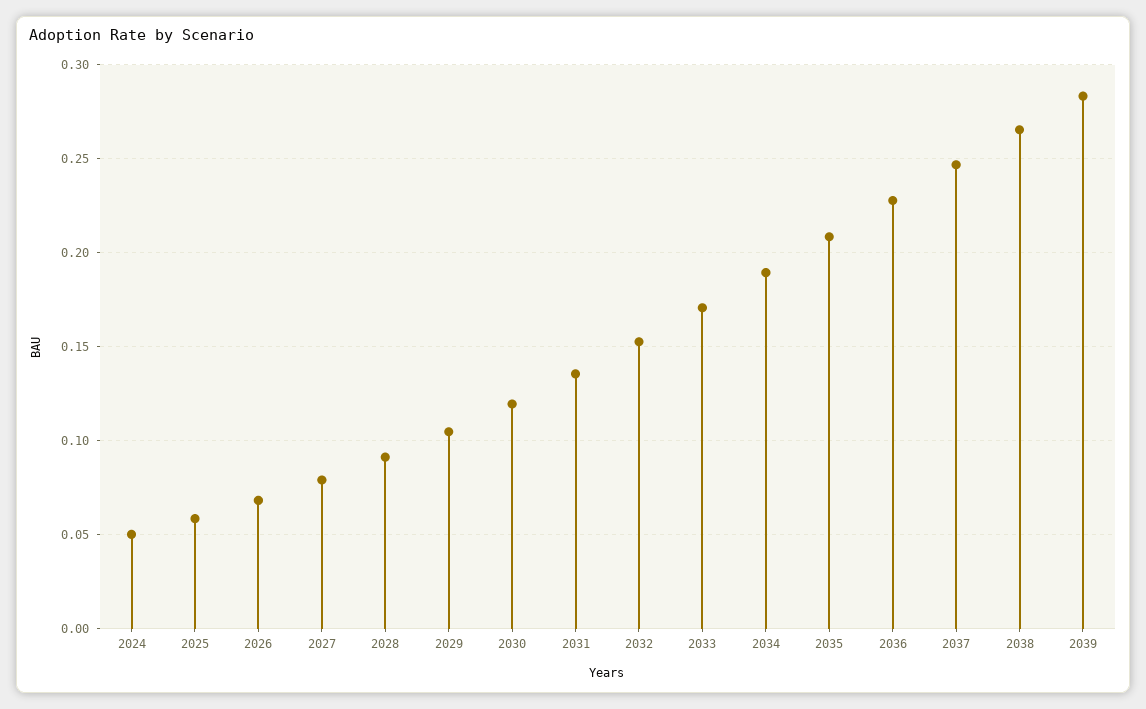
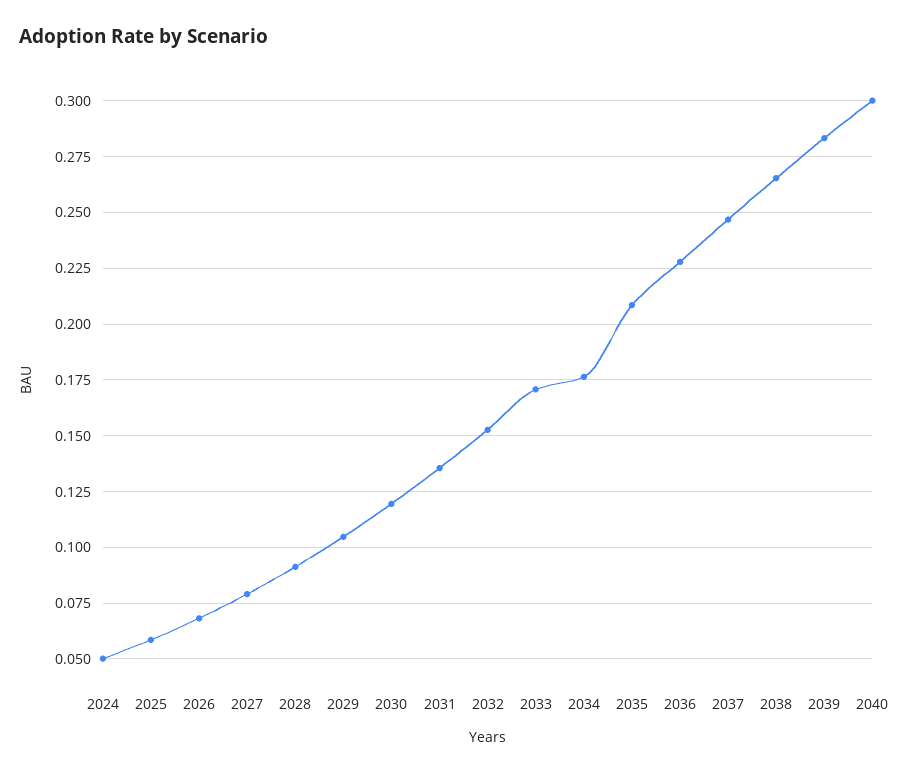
2034: 0.19 -> 0.175
2040: none -> 0.3

